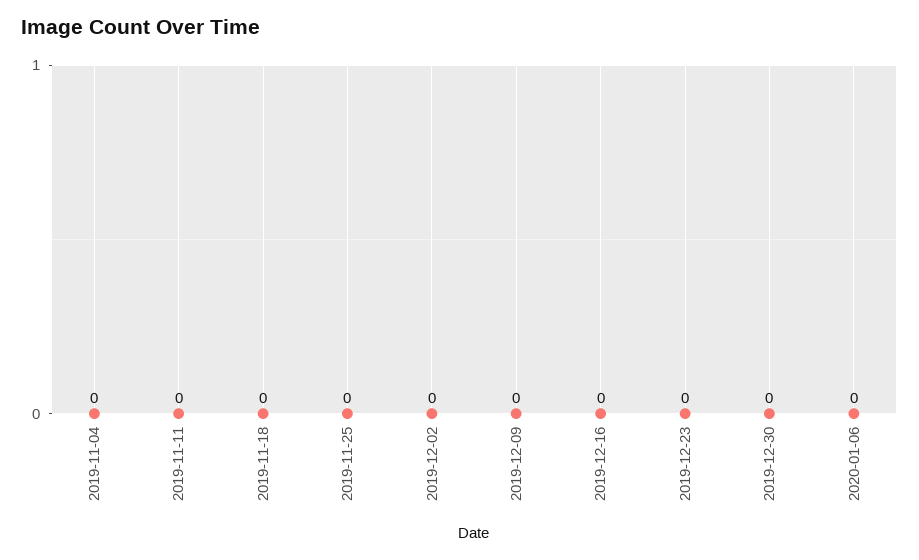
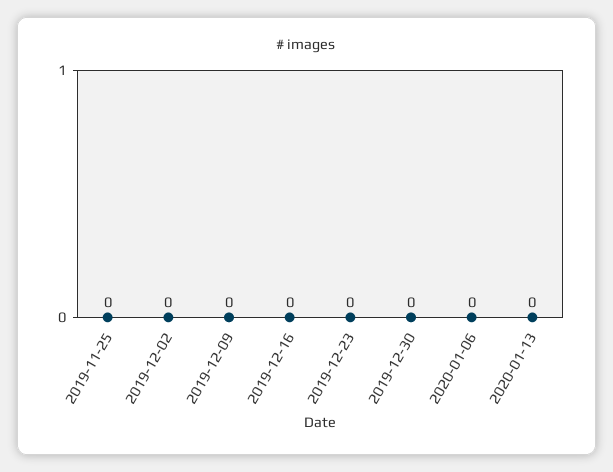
2019-11-04: 0 -> none
2019-11-11: 0 -> none
2019-11-18: 0 -> none
2020-01-13: none -> 0

